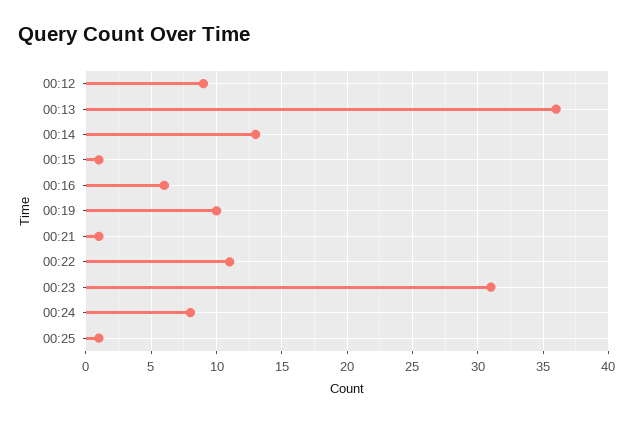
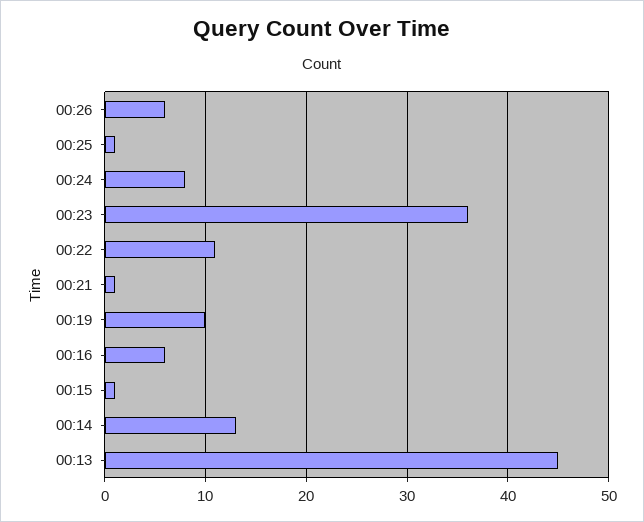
00:12: 9 -> none
00:13: 36 -> 45
00:23: 31 -> 36
00:26: none -> 6

